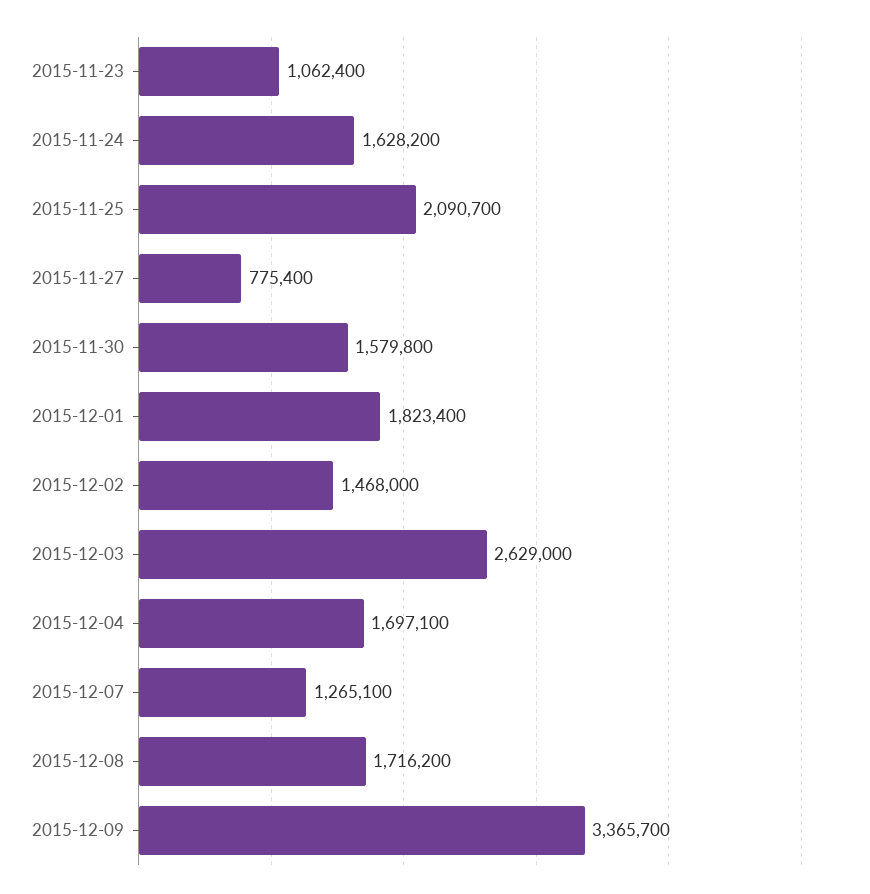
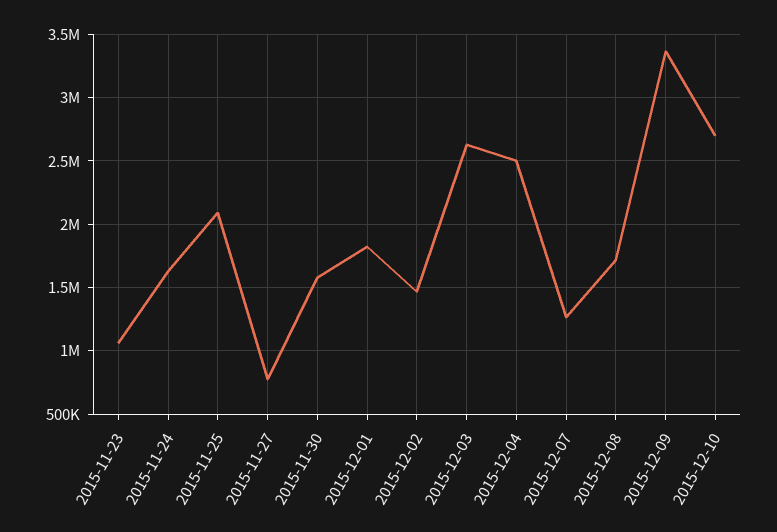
2015-12-04: 1697100 -> 2500000
2015-12-10: none -> 2700000

